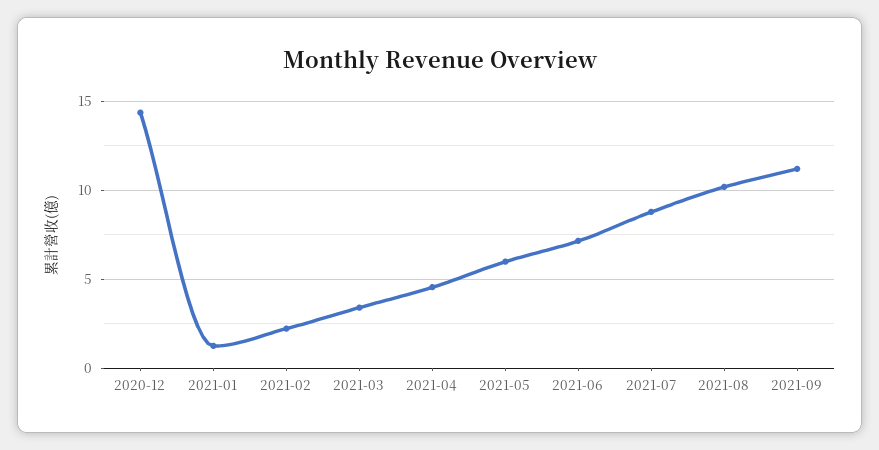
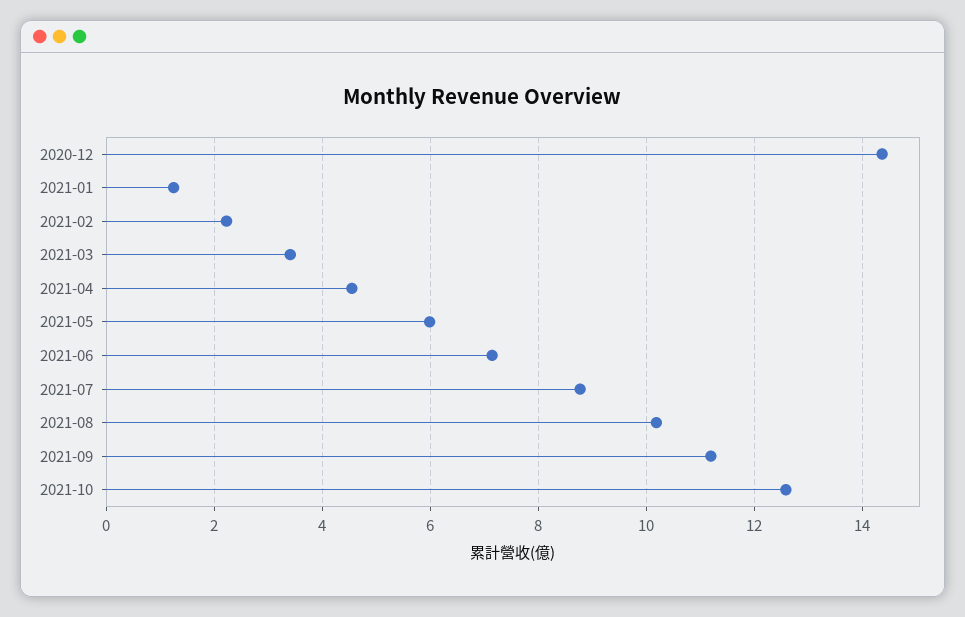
2021-10: none -> 12.6

